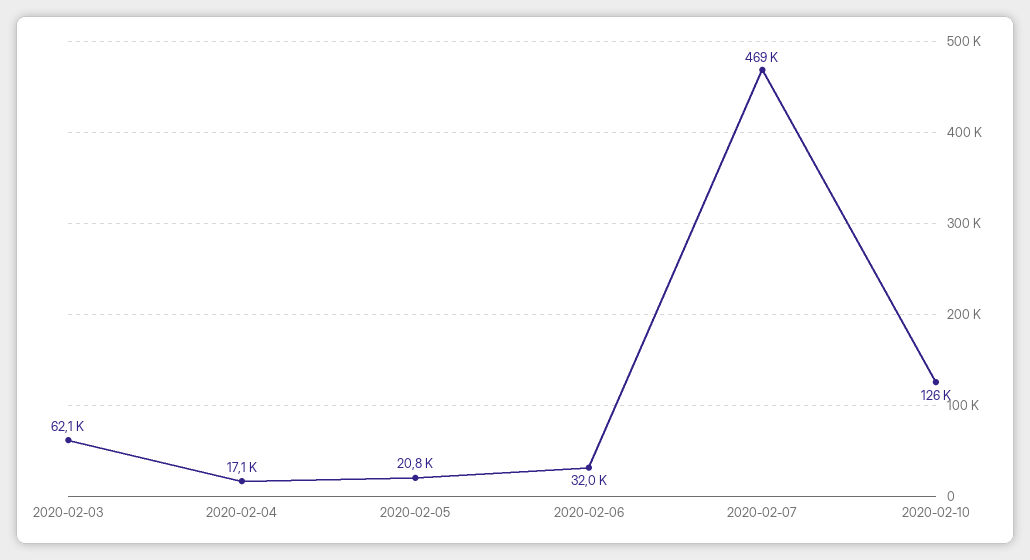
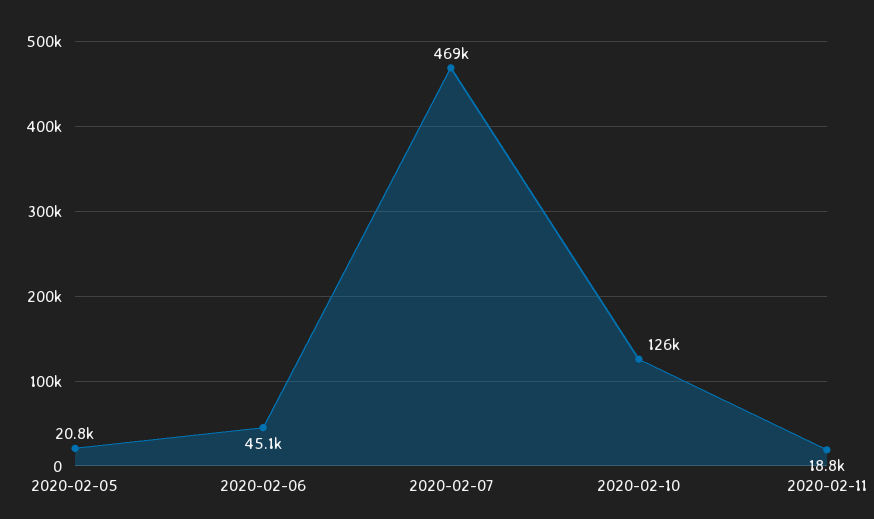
2020-02-03: 62100 -> none
2020-02-04: 17100 -> none
2020-02-06: 32000 -> 45100
2020-02-11: none -> 18800

